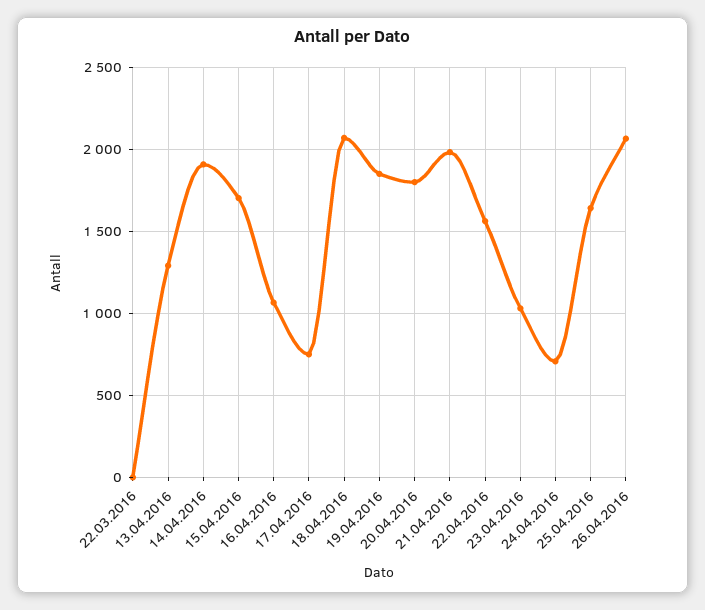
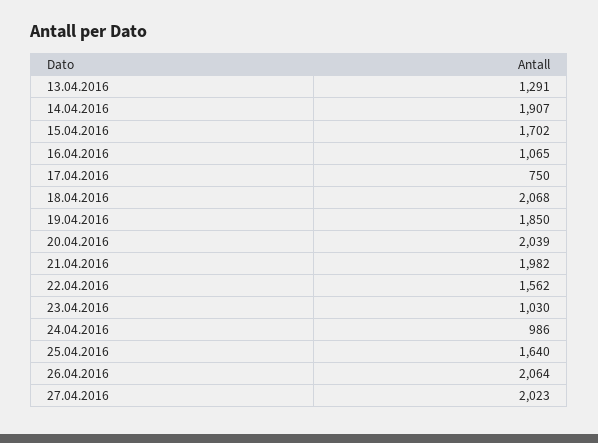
22.03.2016: 0 -> none
20.04.2016: 1800 -> 2039
24.04.2016: 700 -> 986
27.04.2016: none -> 2023

